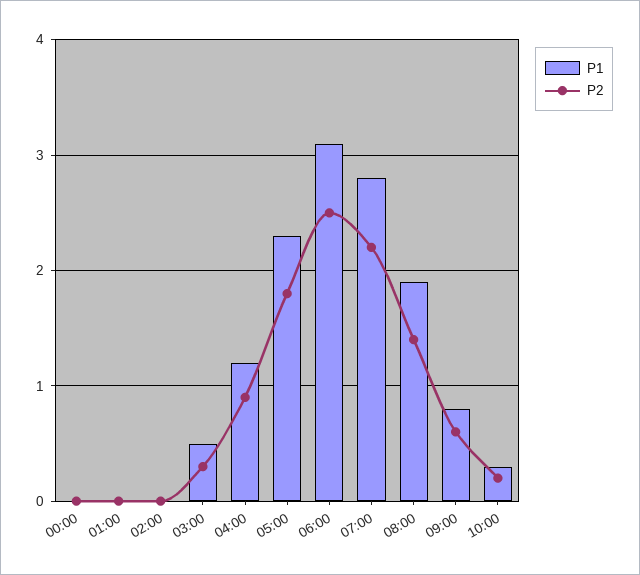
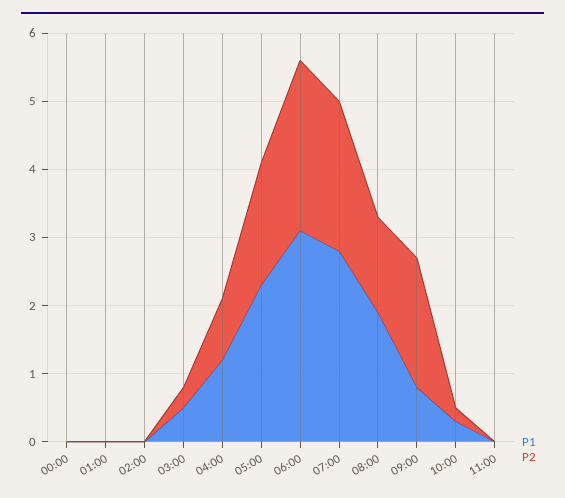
P2, 09:00: 0.6 -> 2
P1, 11:00: none -> 0
P2, 11:00: none -> 0

